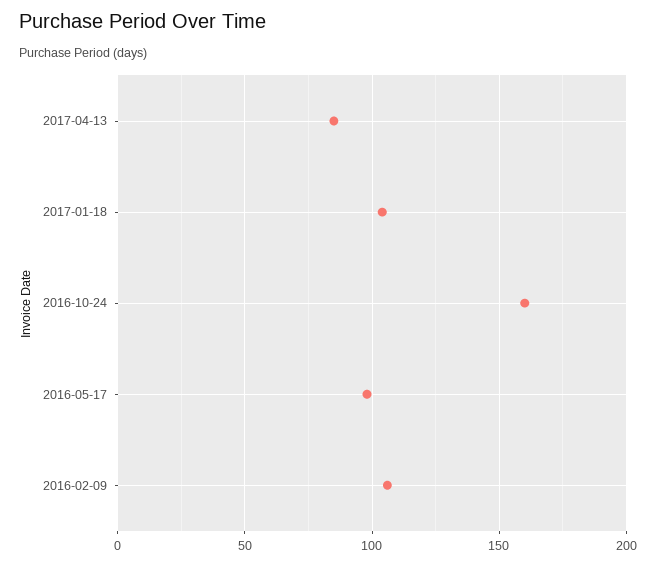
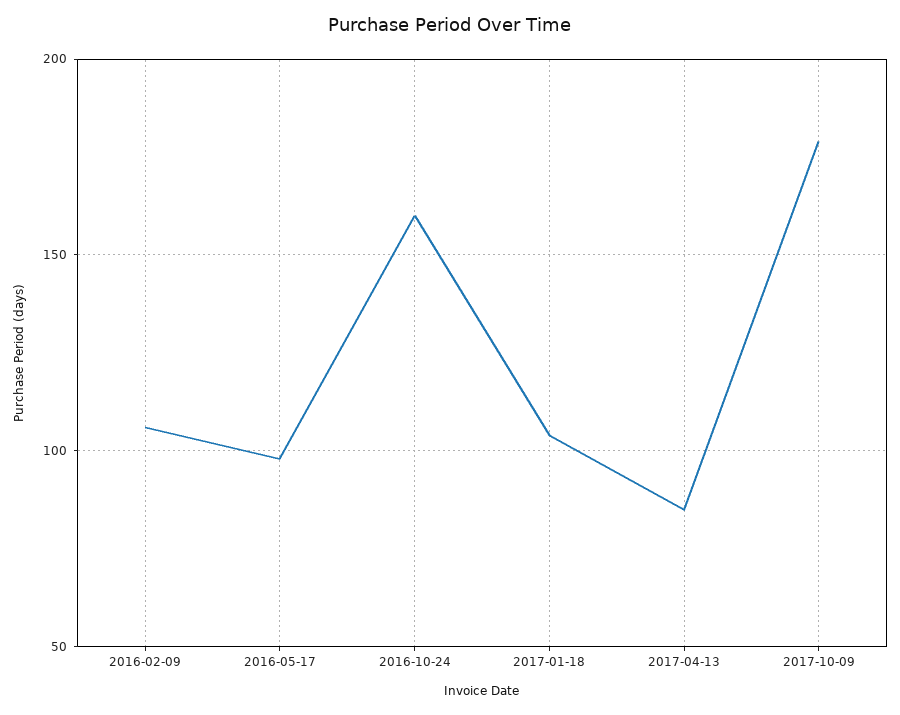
2017-10-09: none -> 180

